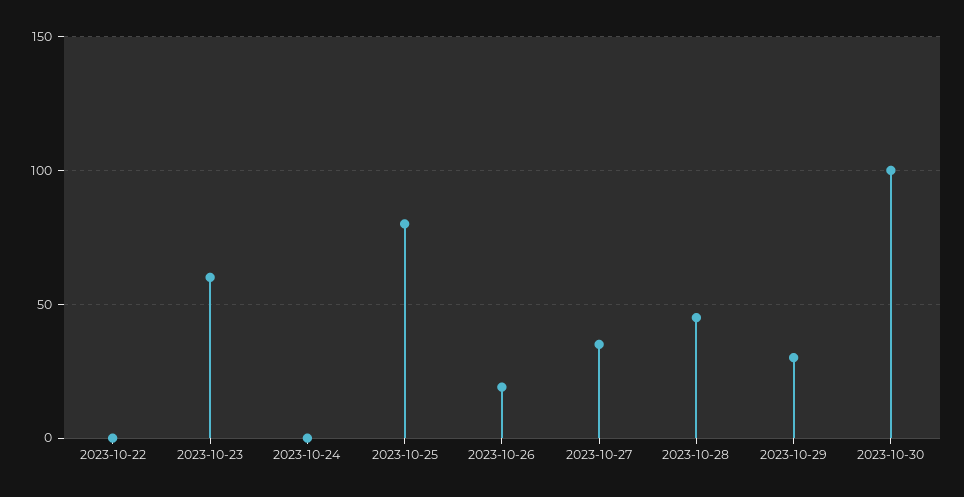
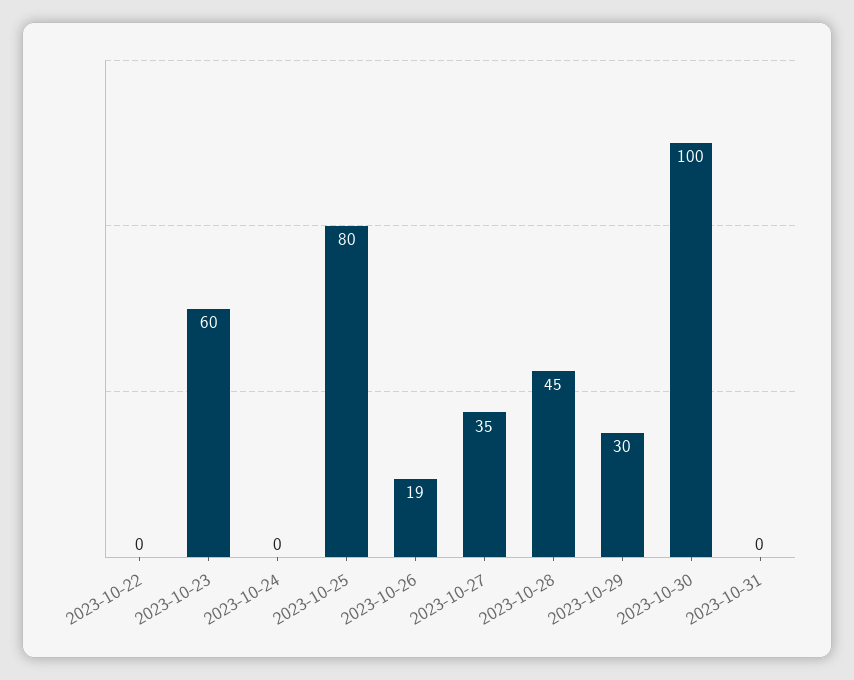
2023-10-31: none -> 0

